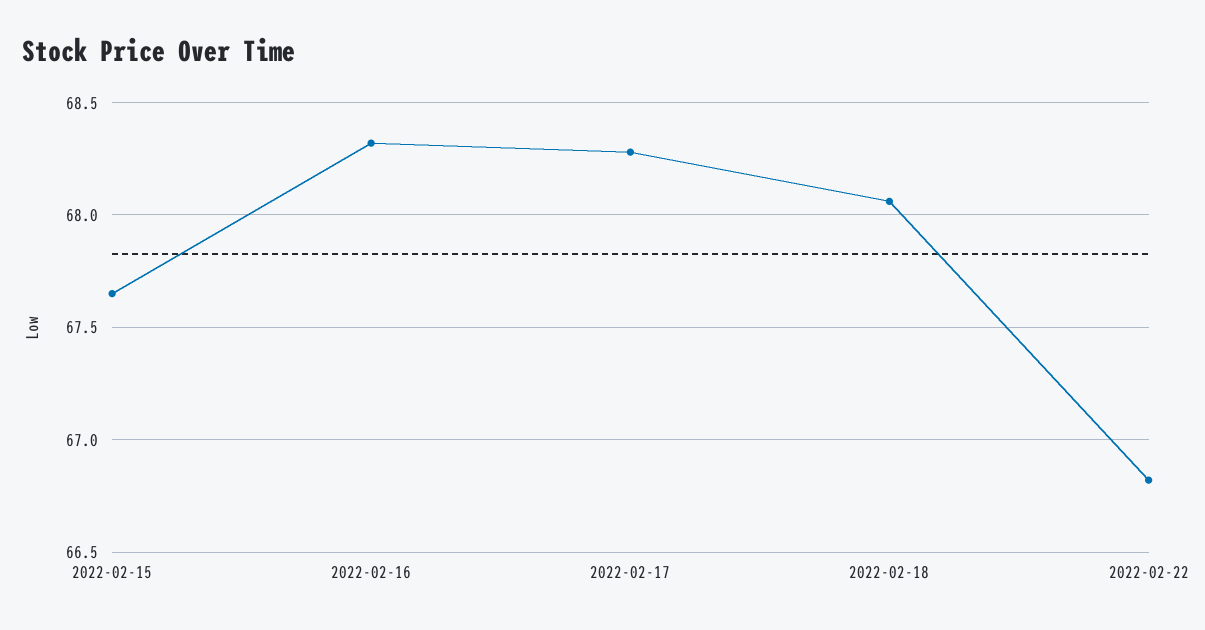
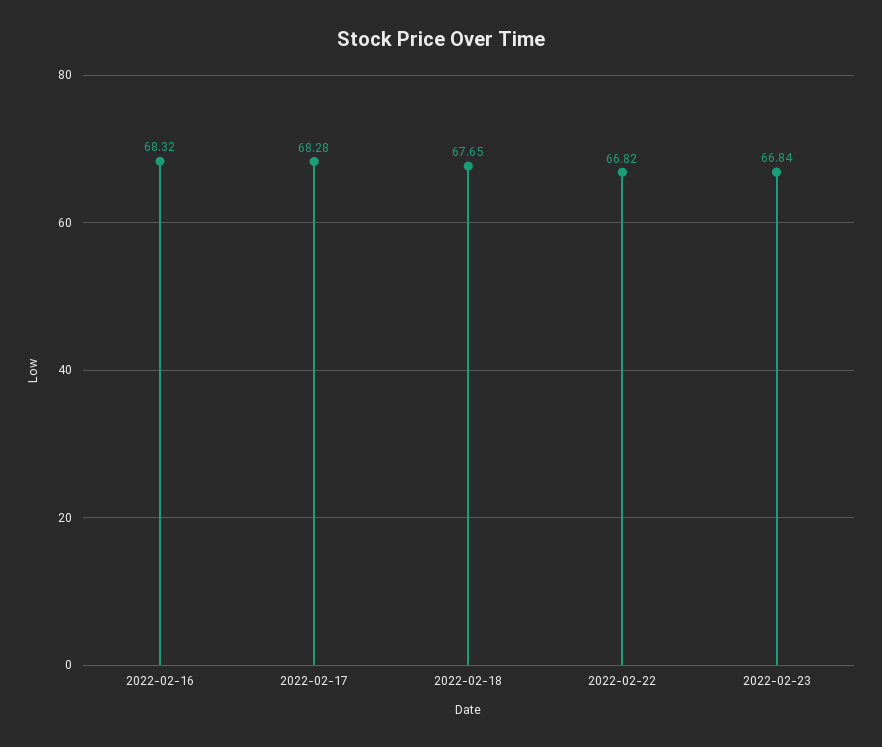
2022-02-15: 67.65 -> none
2022-02-18: 68.05 -> 67.65
2022-02-23: none -> 66.84

